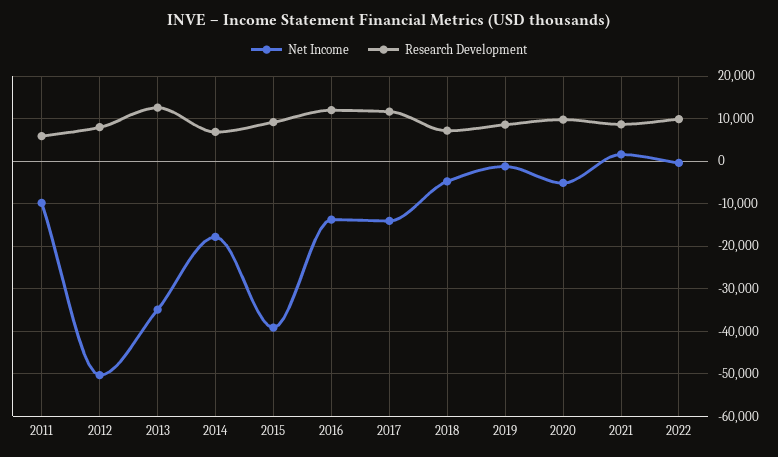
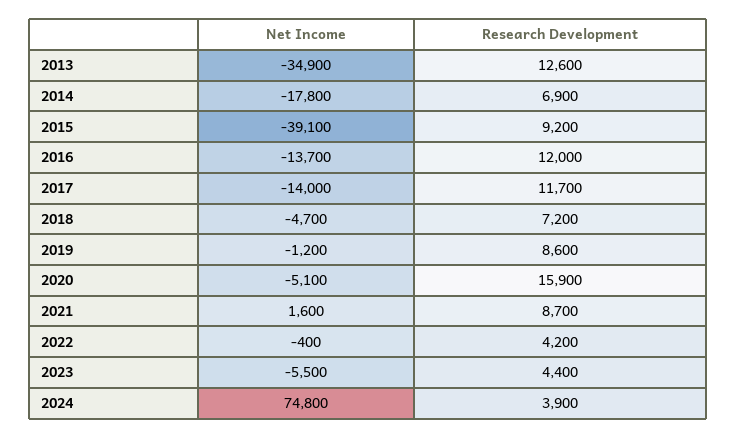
Net Income, 2011: -10000 -> none
Research Development, 2011: 6000 -> none
Net Income, 2012: -50000 -> none
Research Development, 2012: 8000 -> none
Research Development, 2020: 10000 -> 15900
Research Development, 2022: 10000 -> 4200
Net Income, 2023: none -> -5500
Research Development, 2023: none -> 4400
Net Income, 2024: none -> 74800
Research Development, 2024: none -> 3900

